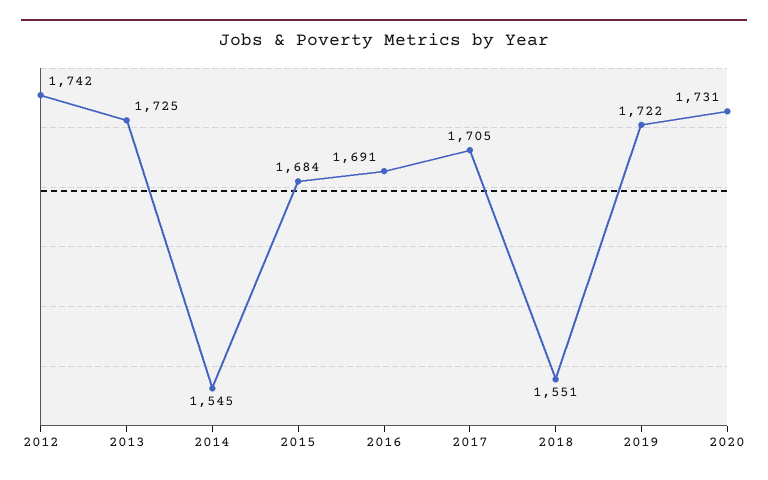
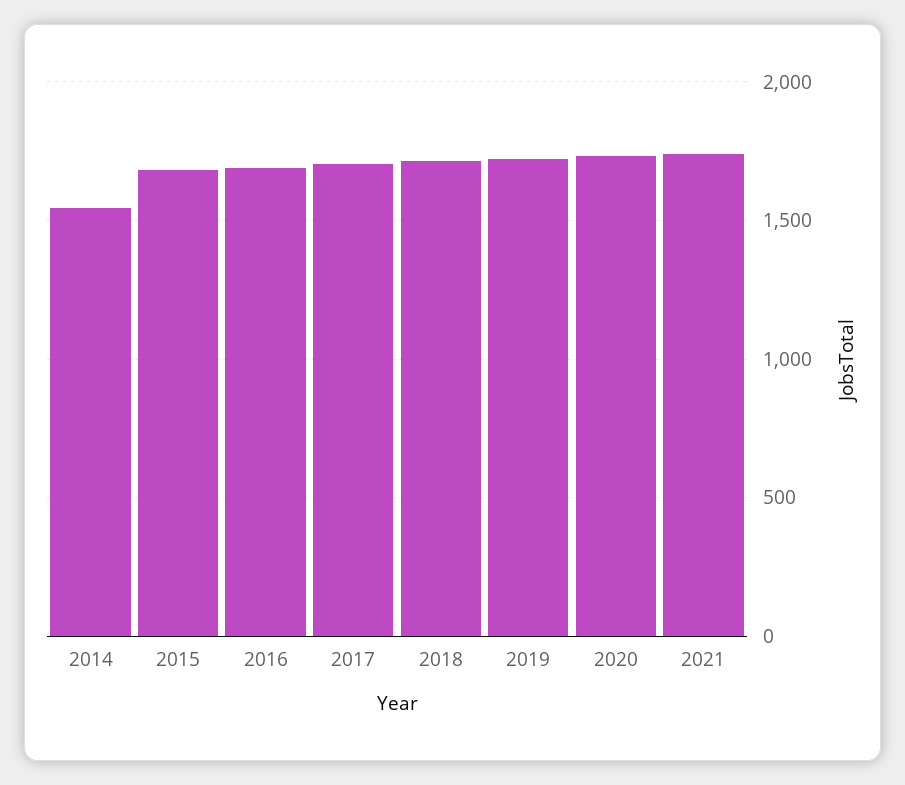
2012: 1742 -> none
2013: 1725 -> none
2018: 1551 -> 1700
2021: none -> 1750

